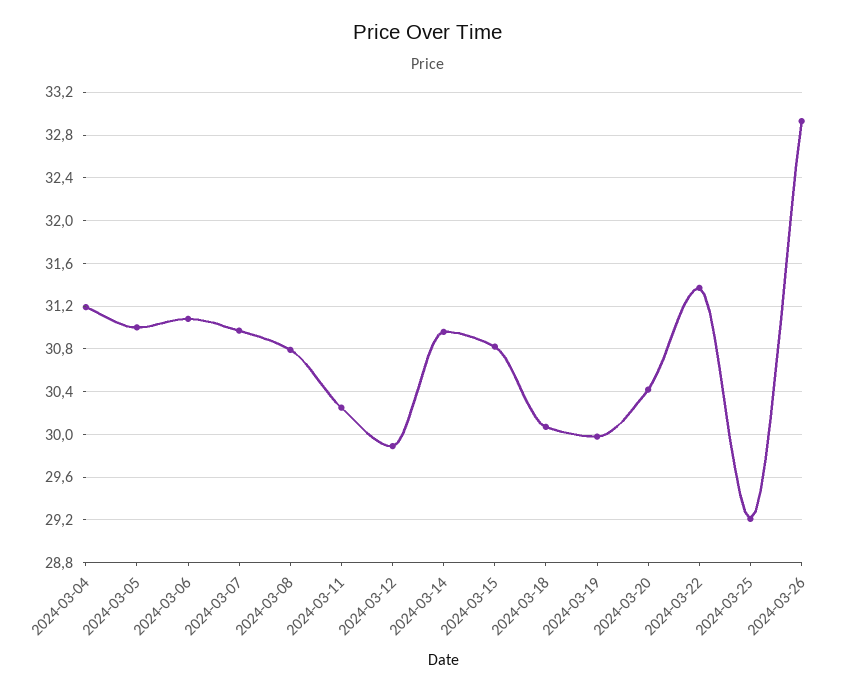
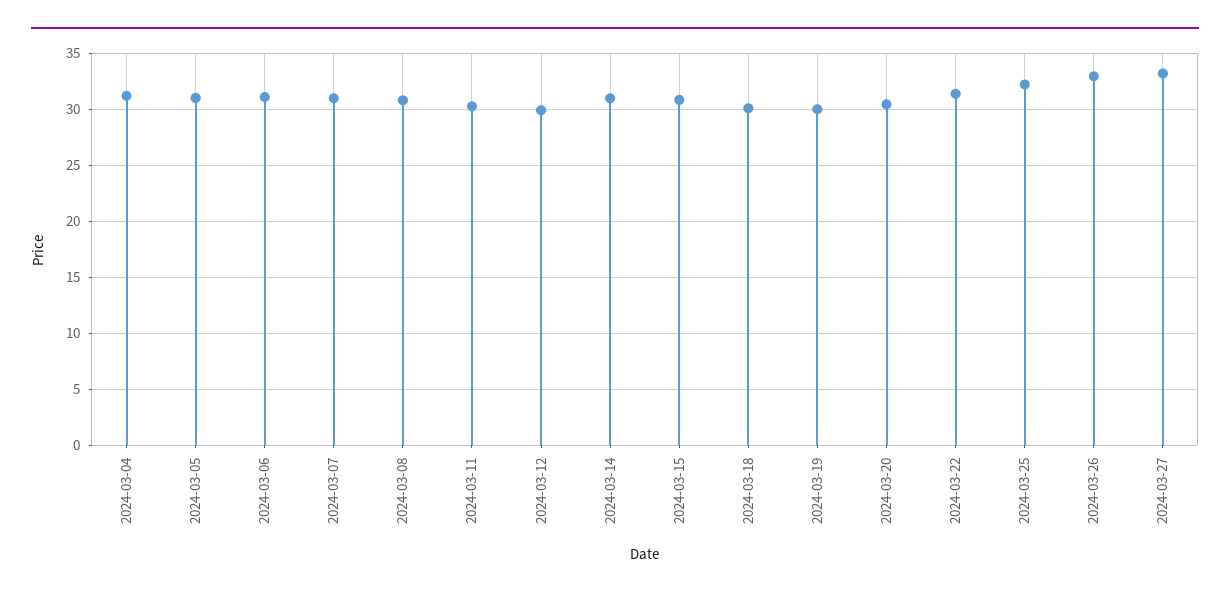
2024-03-25: 29.2 -> 32
2024-03-27: none -> 33

